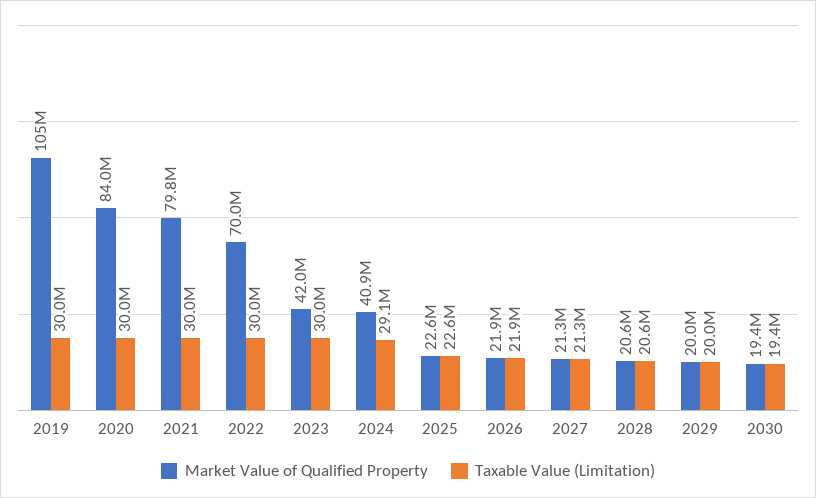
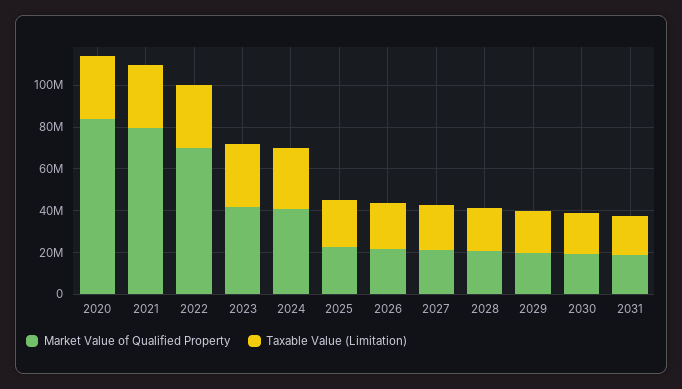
Market Value of Qualified Property, 2019: 105000000 -> none
Taxable Value (Limitation), 2019: 30000000 -> none
Market Value of Qualified Property, 2031: none -> 20000000
Taxable Value (Limitation), 2031: none -> 20000000

